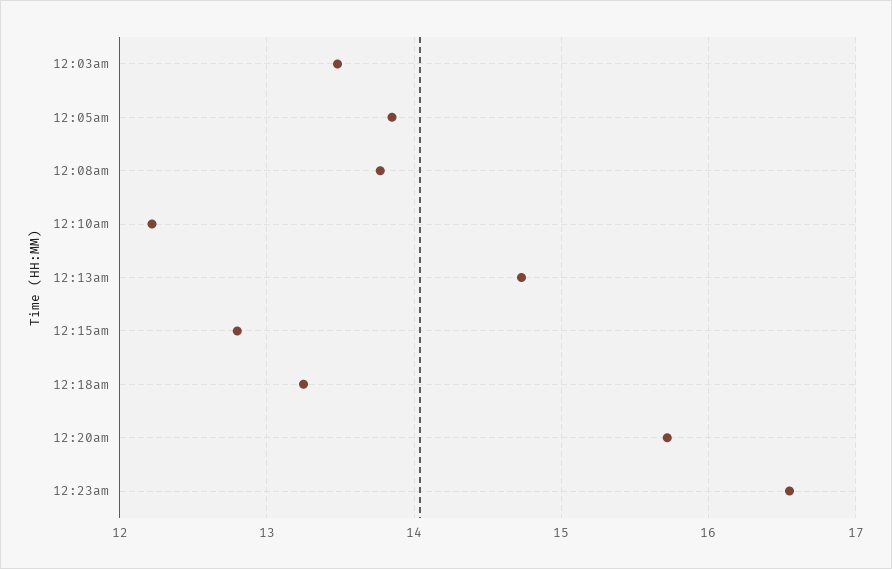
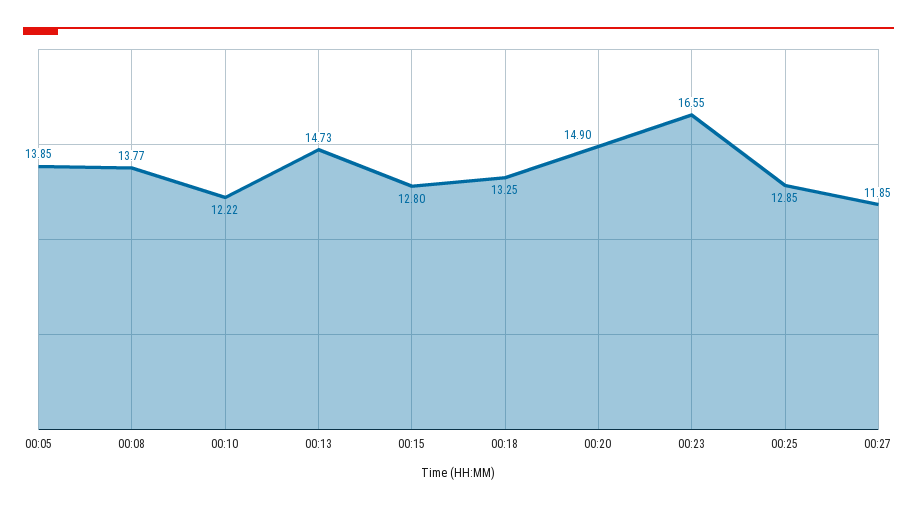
12:03am: 13.5 -> none
12:20am: 15.7 -> 14.9
00:25: none -> 12.85
00:27: none -> 11.85

